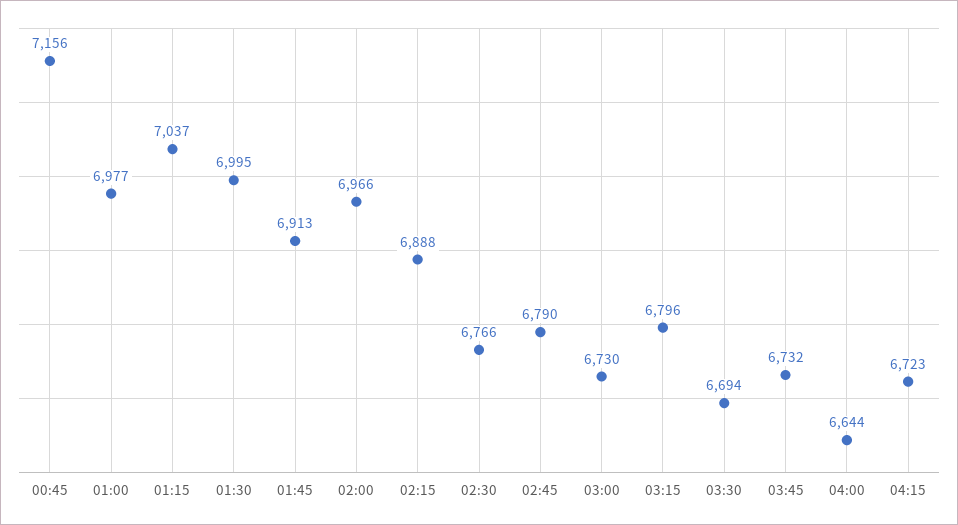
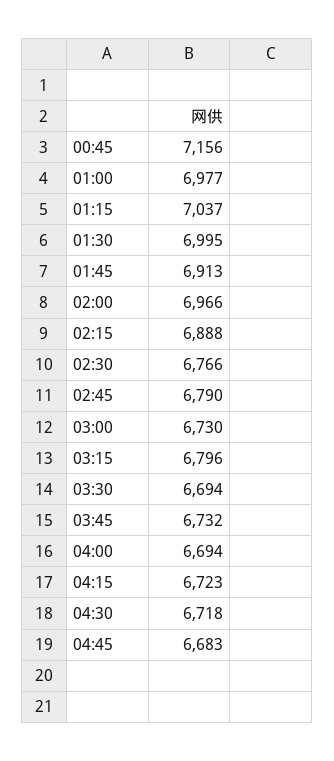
04:00: 6644 -> 6694
04:30: none -> 6718
04:45: none -> 6683

